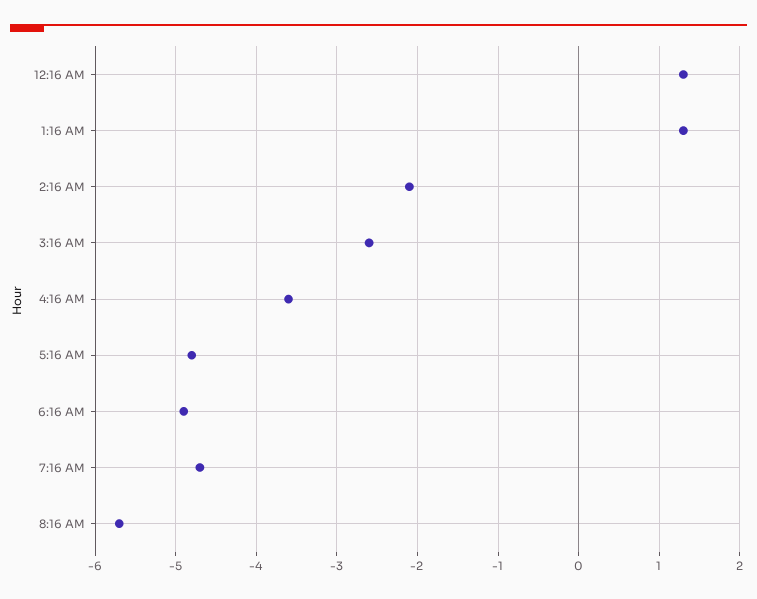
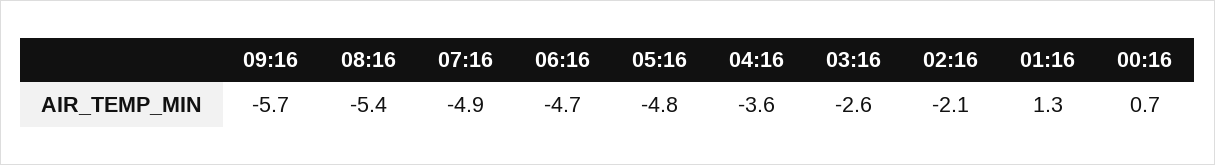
12:16 AM: 1.3 -> 0.7
6:16 AM: -4.9 -> -4.7
7:16 AM: -4.7 -> -4.9
8:16 AM: -5.7 -> -5.4
09:16: none -> -5.7

